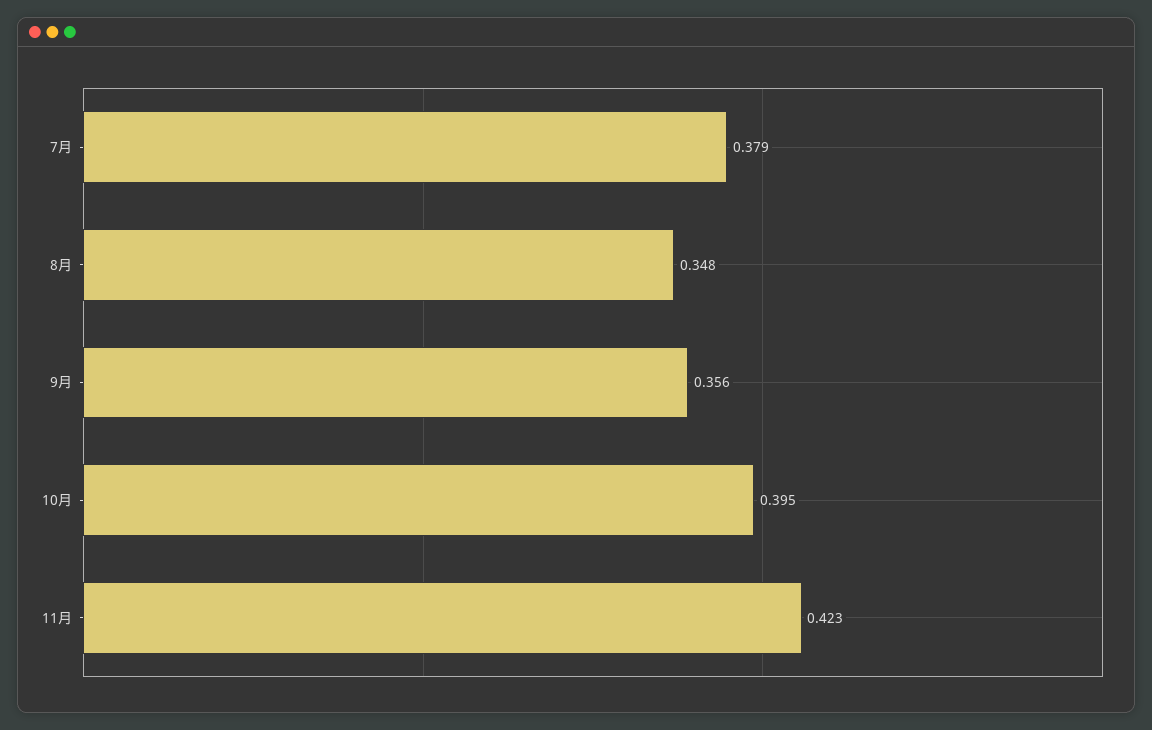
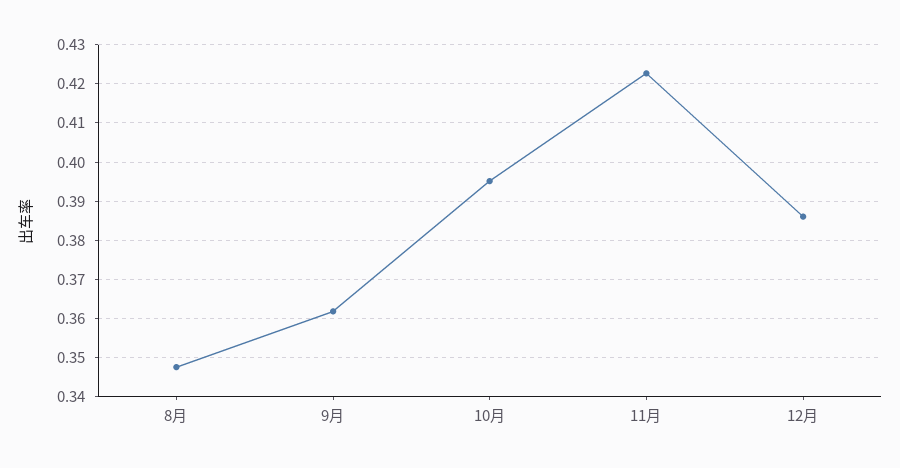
7月: 0.379 -> none
9月: 0.356 -> 0.362
12月: none -> 0.386

